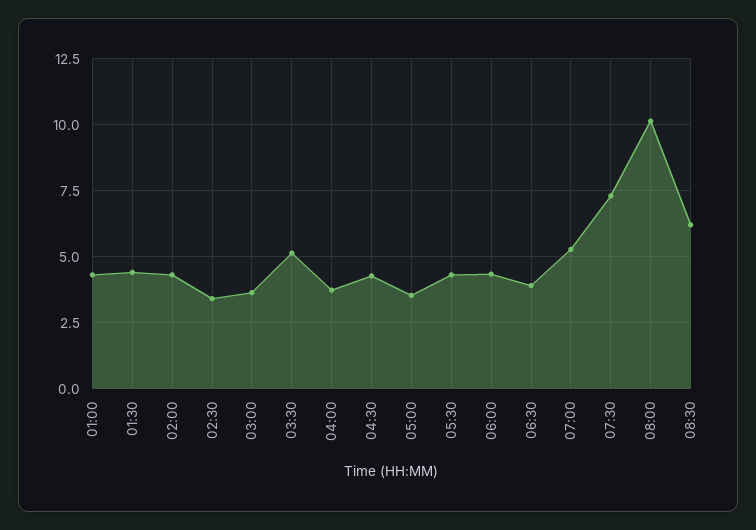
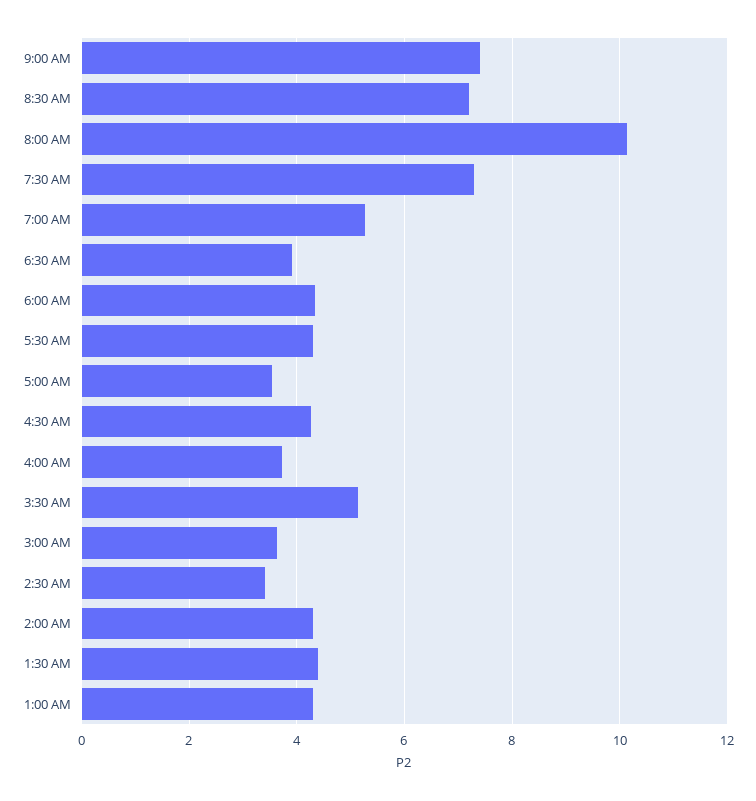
08:30: 6.25 -> 7.2
9:00 AM: none -> 7.4

